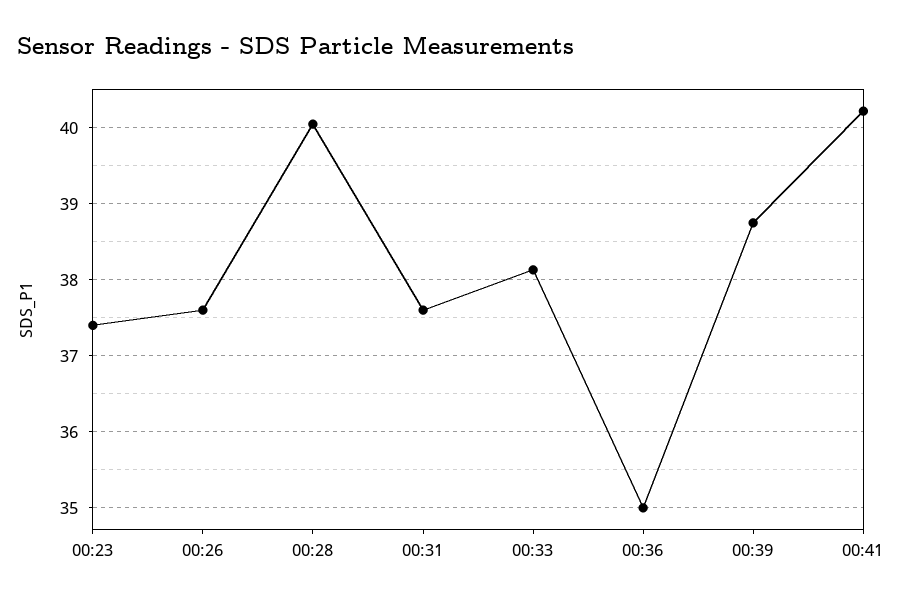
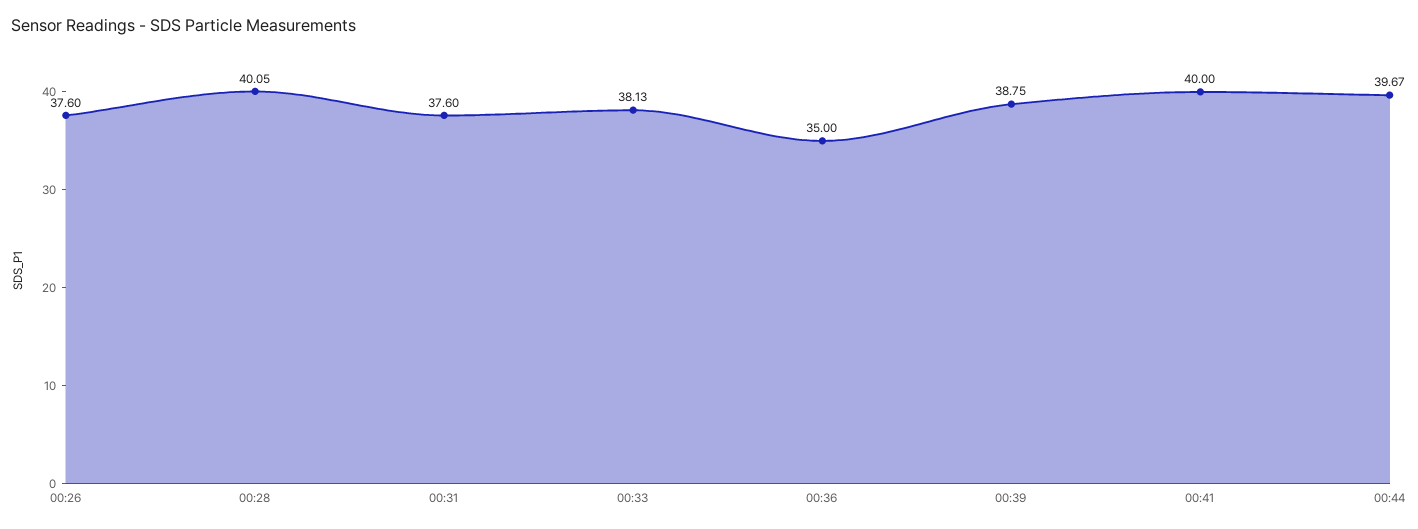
00:23: 37.4 -> none
00:41: 40.2 -> 40
00:44: none -> 39.67

